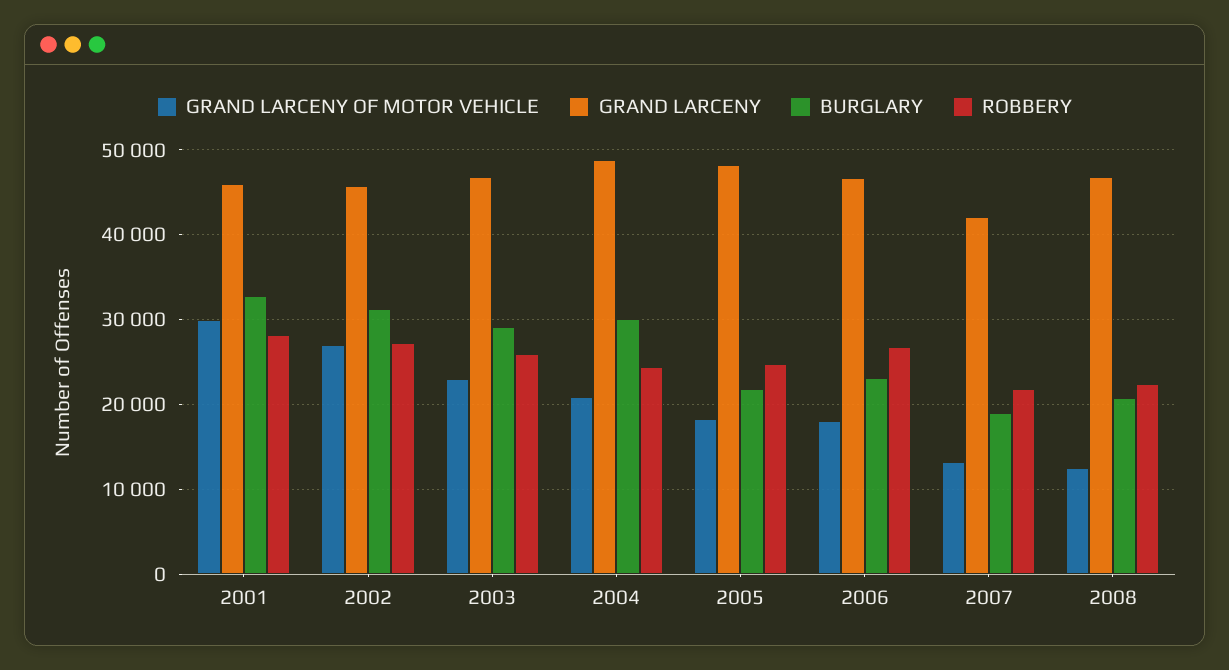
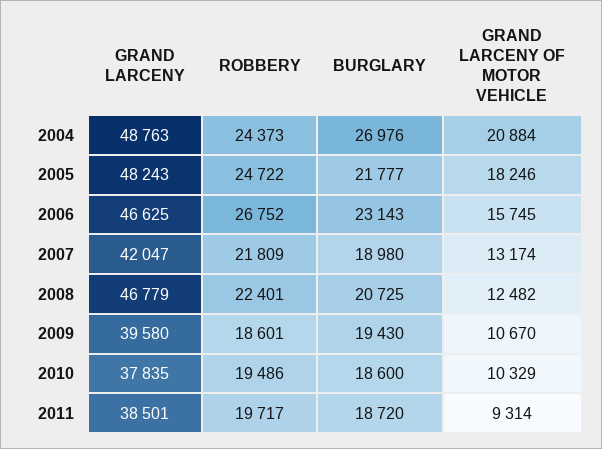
GRAND LARCENY OF MOTOR VEHICLE, 2001: 30000 -> none
GRAND LARCENY, 2001: 46000 -> none
BURGLARY, 2001: 33000 -> none
ROBBERY, 2001: 28000 -> none
GRAND LARCENY OF MOTOR VEHICLE, 2002: 27000 -> none
GRAND LARCENY, 2002: 46000 -> none
BURGLARY, 2002: 31000 -> none
ROBBERY, 2002: 27000 -> none
GRAND LARCENY OF MOTOR VEHICLE, 2003: 23000 -> none
GRAND LARCENY, 2003: 47000 -> none
BURGLARY, 2003: 29000 -> none
ROBBERY, 2003: 26000 -> none
BURGLARY, 2004: 30000 -> 26976
GRAND LARCENY OF MOTOR VEHICLE, 2006: 18000 -> 15745
GRAND LARCENY, 2009: none -> 39580
ROBBERY, 2009: none -> 18601
BURGLARY, 2009: none -> 19430
GRAND LARCENY OF MOTOR VEHICLE, 2009: none -> 10670
GRAND LARCENY, 2010: none -> 37835
ROBBERY, 2010: none -> 19486
BURGLARY, 2010: none -> 18600
GRAND LARCENY OF MOTOR VEHICLE, 2010: none -> 10329
GRAND LARCENY, 2011: none -> 38501
ROBBERY, 2011: none -> 19717
BURGLARY, 2011: none -> 18720
GRAND LARCENY OF MOTOR VEHICLE, 2011: none -> 9314

